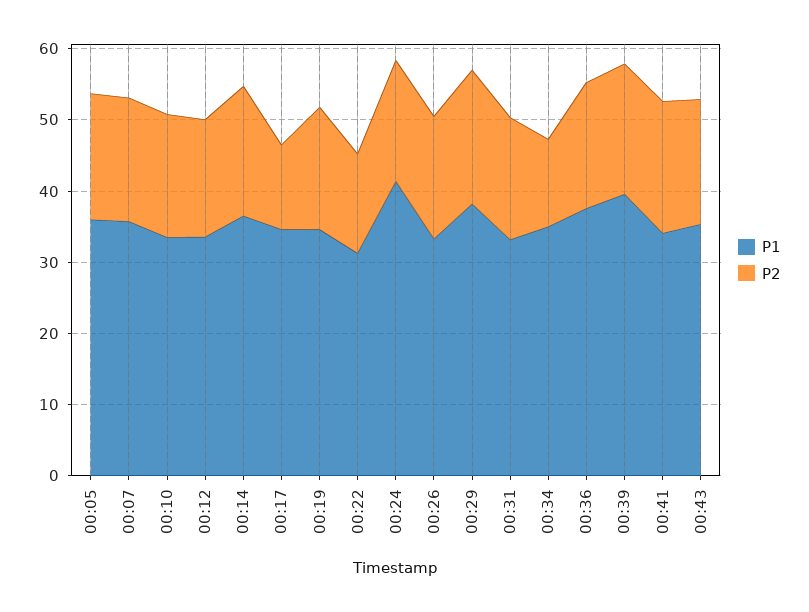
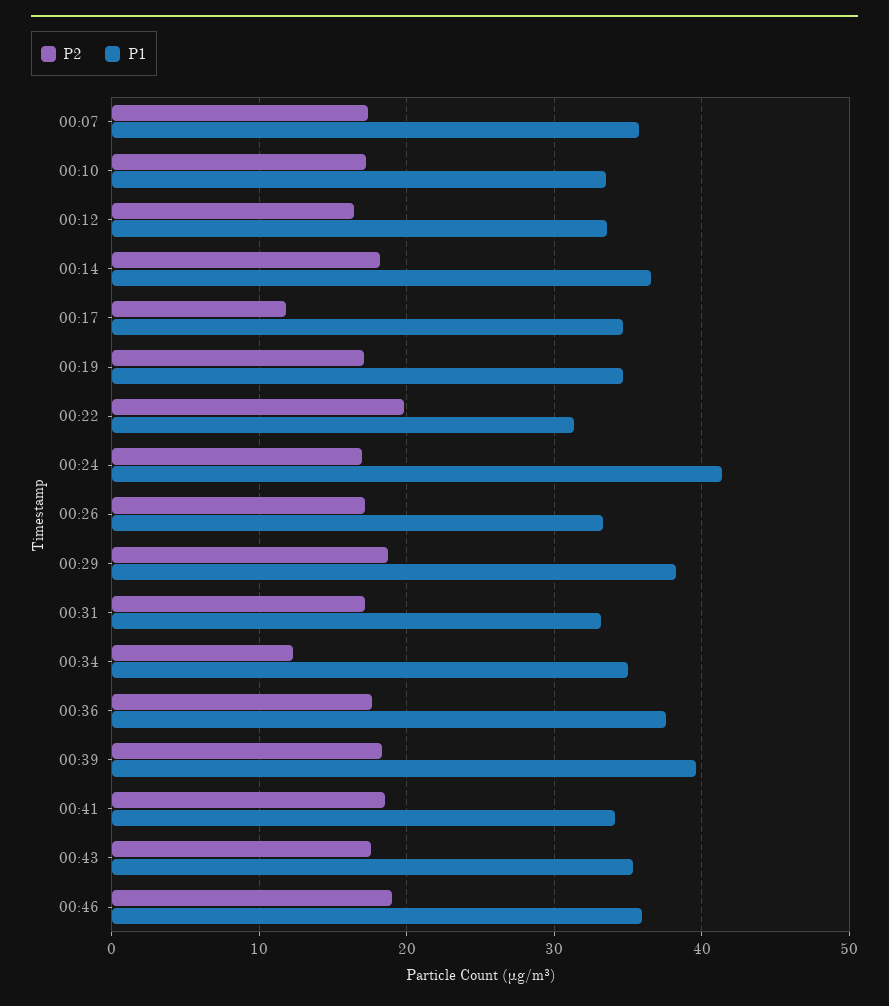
P1, 00:05: 36 -> none
P2, 00:05: 18 -> none
P2, 00:22: 14 -> 20
P2, 00:46: none -> 19
P1, 00:46: none -> 36

